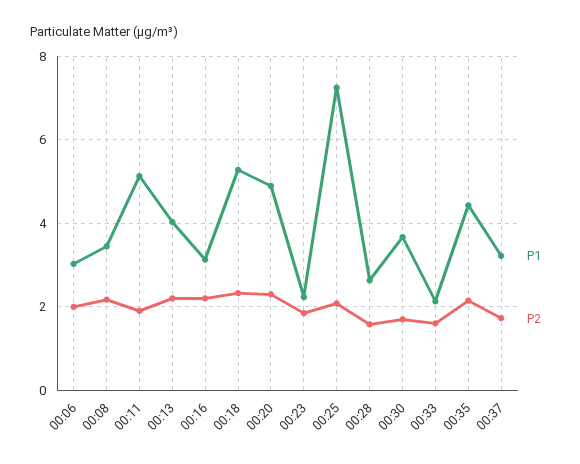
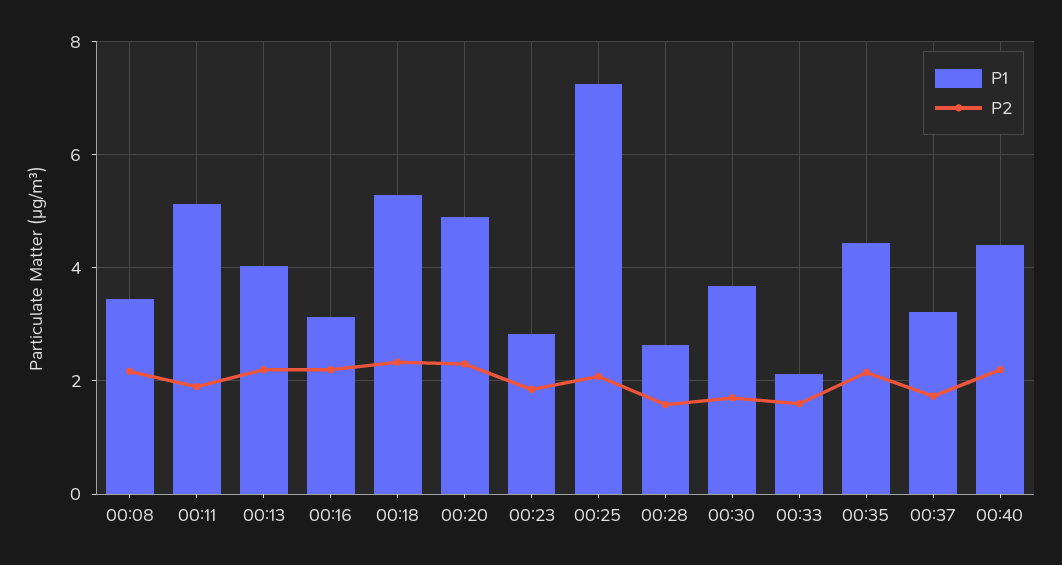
P1, 00:06: 3 -> none
P2, 00:06: 2 -> none
P1, 00:23: 2.2 -> 2.8
P1, 00:40: none -> 4.4
P2, 00:40: none -> 2.2

